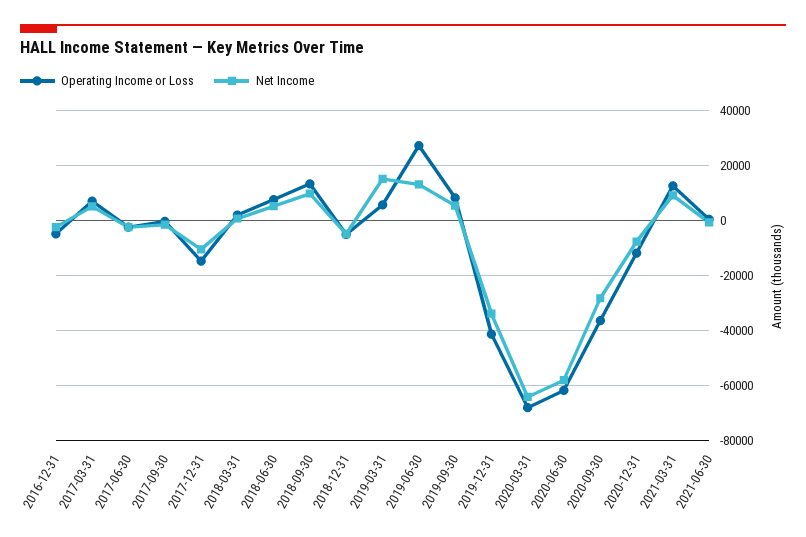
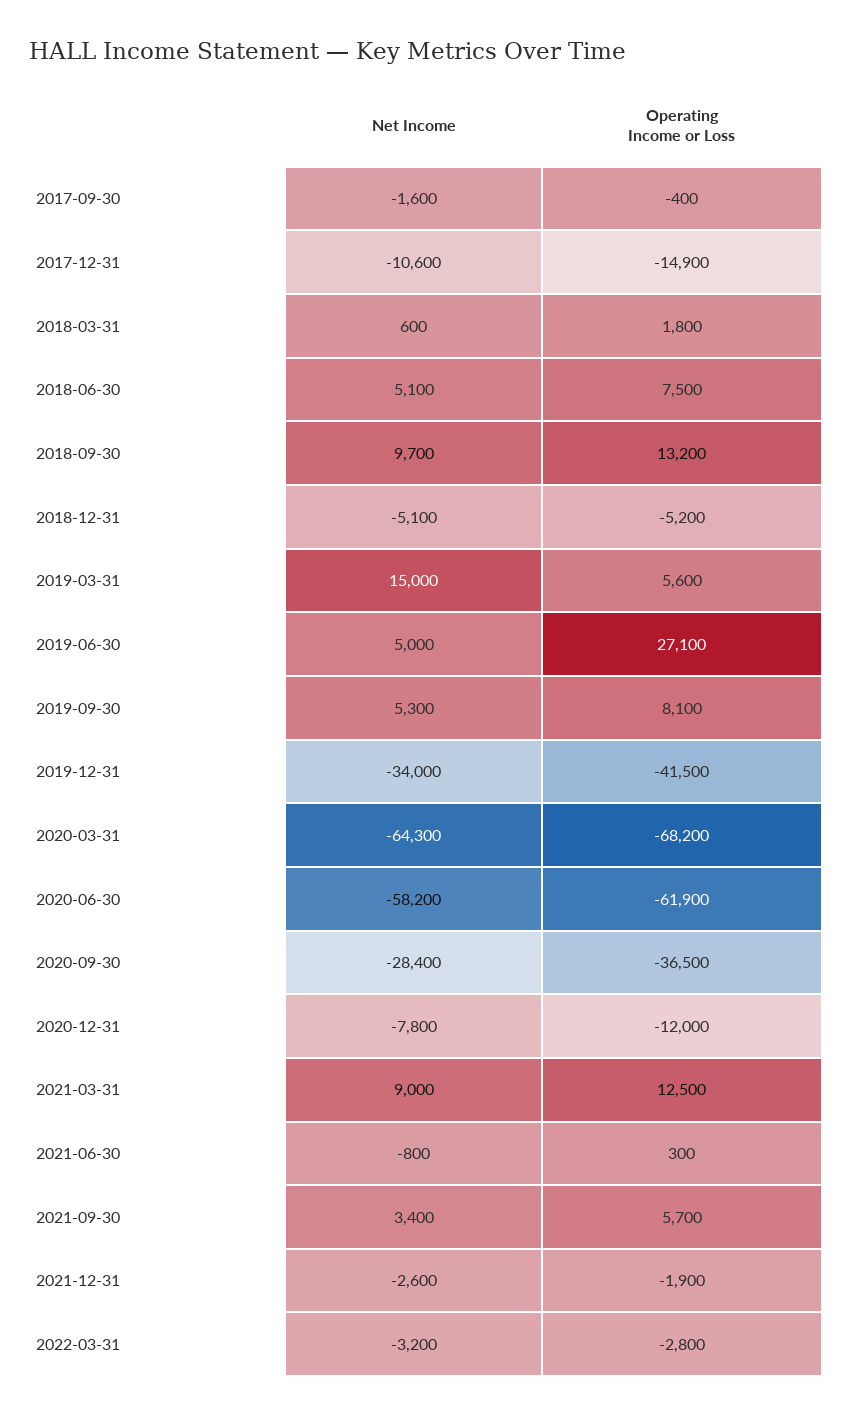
Operating Income or Loss, 2016-12-31: -5000 -> none
Net Income, 2016-12-31: -2500 -> none
Operating Income or Loss, 2017-03-31: 7500 -> none
Net Income, 2017-03-31: 5000 -> none
Operating Income or Loss, 2017-06-30: -2500 -> none
Net Income, 2017-06-30: -2500 -> none
Net Income, 2019-06-30: 12500 -> 5000
Net Income, 2021-09-30: none -> 3400
Operating Income or Loss, 2021-09-30: none -> 5700
Net Income, 2021-12-31: none -> -2600
Operating Income or Loss, 2021-12-31: none -> -1900
Net Income, 2022-03-31: none -> -3200
Operating Income or Loss, 2022-03-31: none -> -2800

